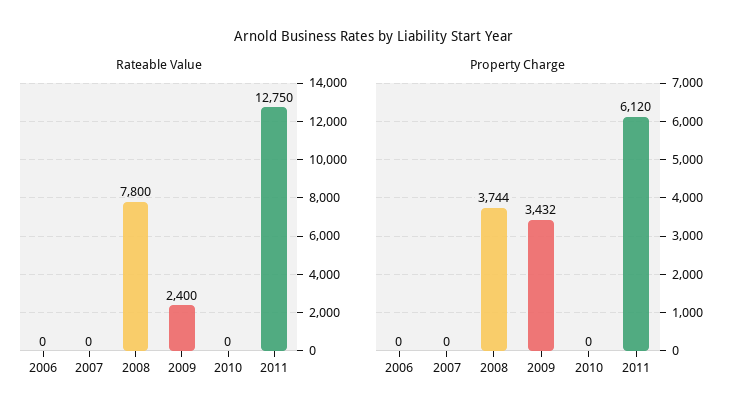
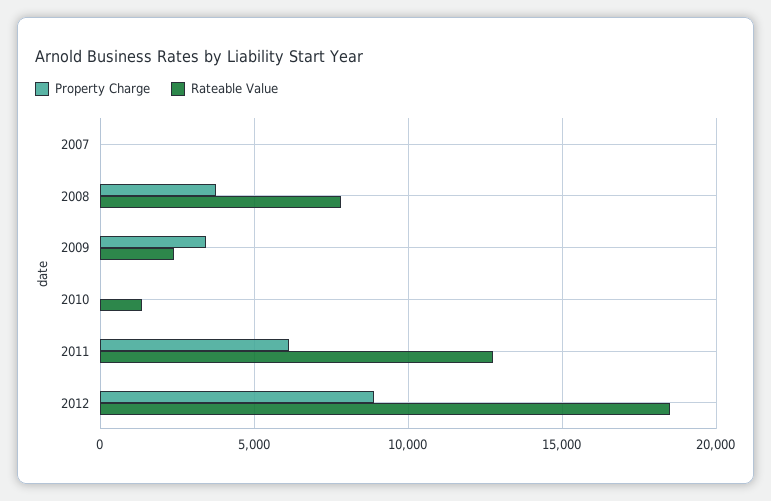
Rateable Value, 2006: 0 -> none
Rateable Value, 2010: 0 -> 1500
Property Charge, 2006: 0 -> none
Property Charge, 2012: none -> 9000
Rateable Value, 2012: none -> 18500

